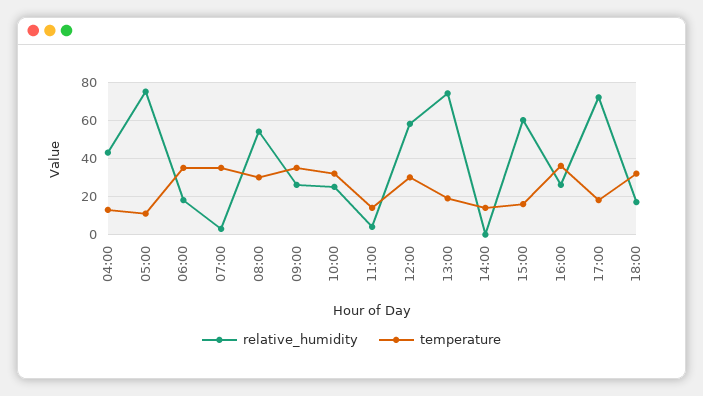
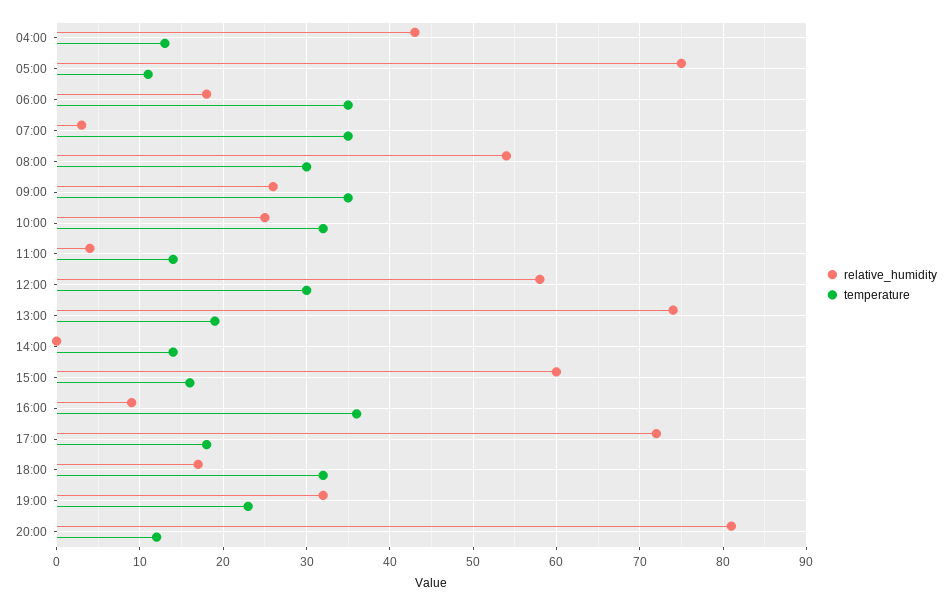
relative_humidity, 16:00: 25 -> 9
relative_humidity, 19:00: none -> 32
temperature, 19:00: none -> 23
relative_humidity, 20:00: none -> 81
temperature, 20:00: none -> 12

